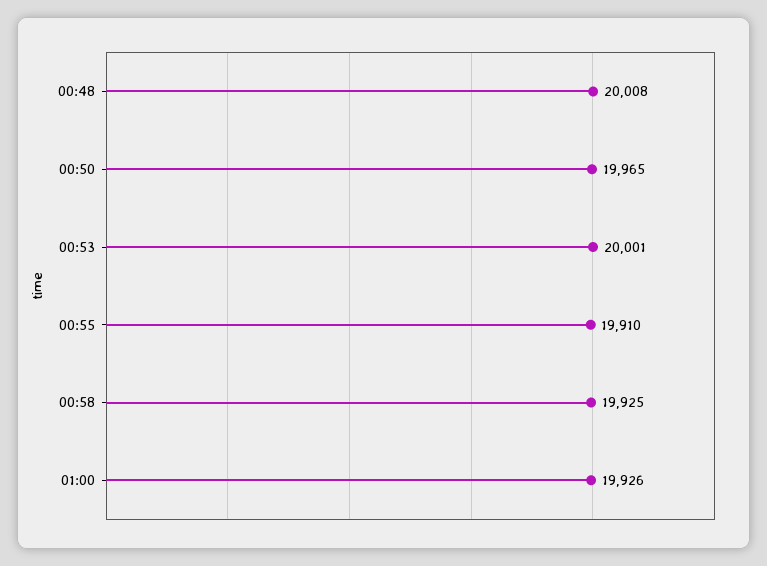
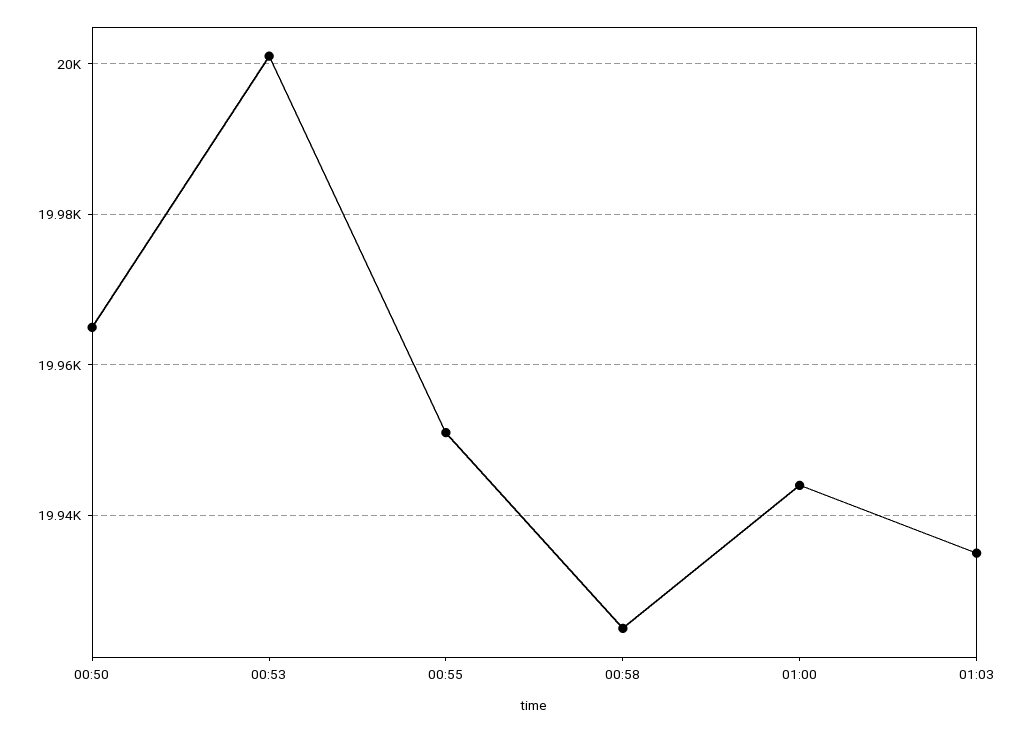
00:48: 20008 -> none
00:55: 19910 -> 19950
01:00: 19926 -> 19945
01:03: none -> 19935

